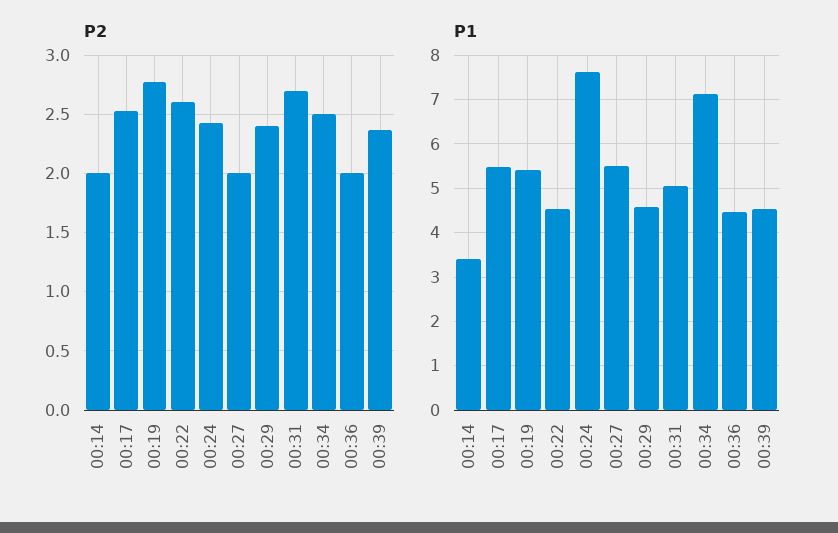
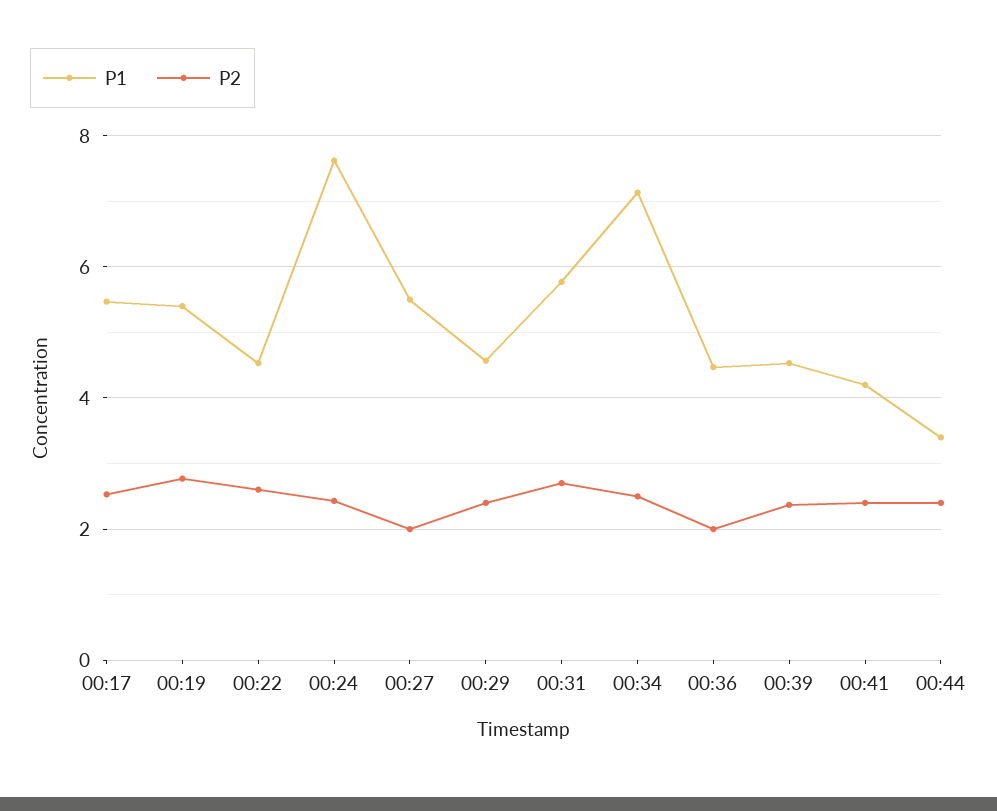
P2, 00:14: 2 -> none
P1, 00:14: 3.4 -> none
P1, 00:31: 5 -> 5.8
P1, 00:41: none -> 4.2
P2, 00:41: none -> 2.4
P1, 00:44: none -> 3.4
P2, 00:44: none -> 2.4

